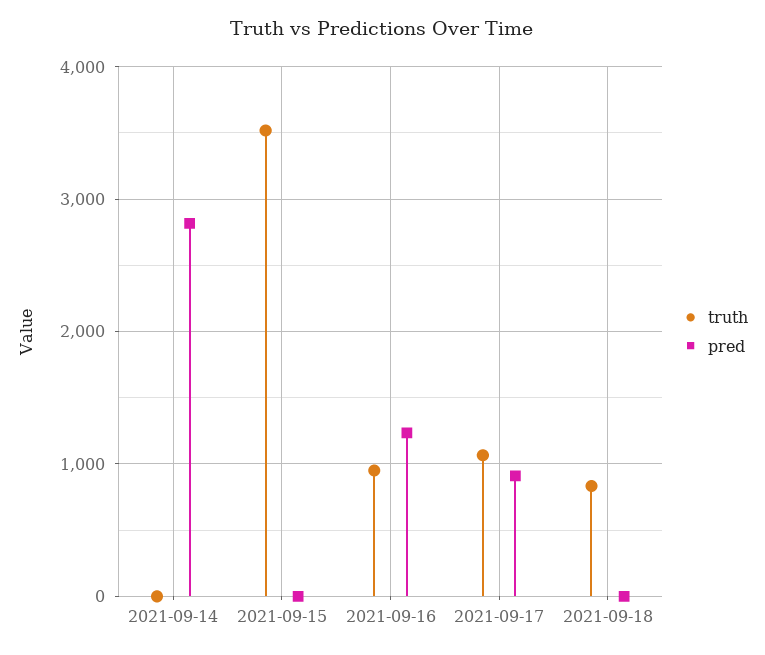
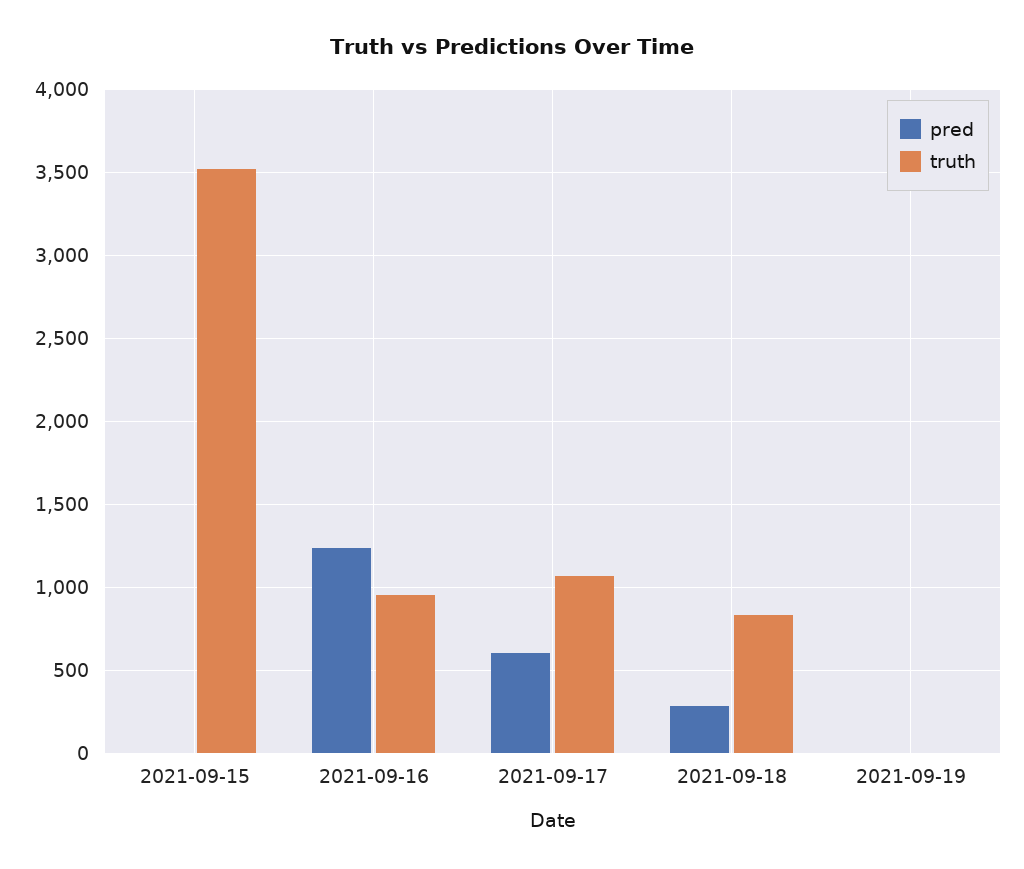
truth, 2021-09-14: 0 -> none
pred, 2021-09-14: 2800 -> none
pred, 2021-09-17: 900 -> 600
pred, 2021-09-18: 0 -> 300
pred, 2021-09-19: none -> 0
truth, 2021-09-19: none -> 0

